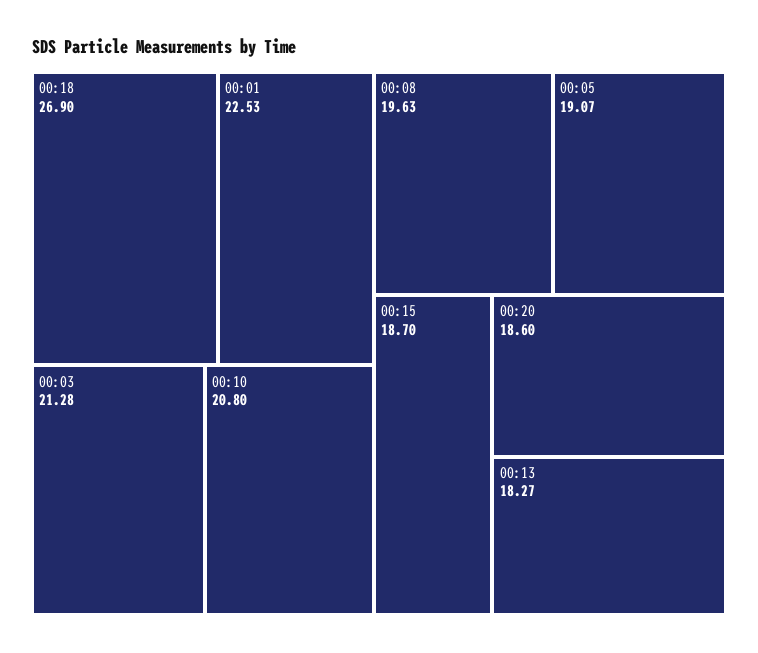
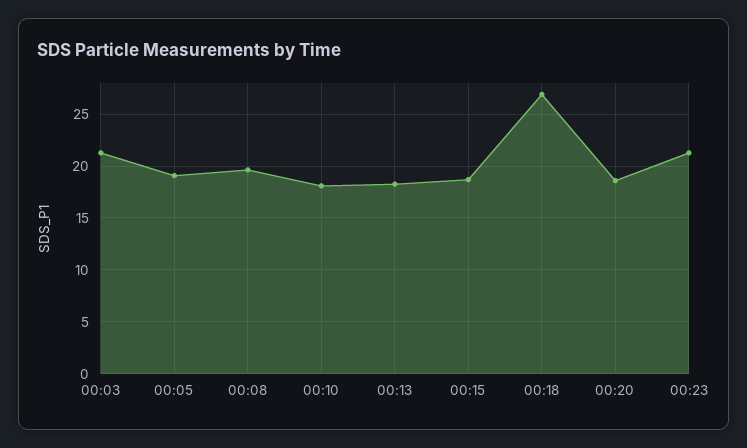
00:01: 22.53 -> none
00:10: 20.8 -> 18
00:23: none -> 21

